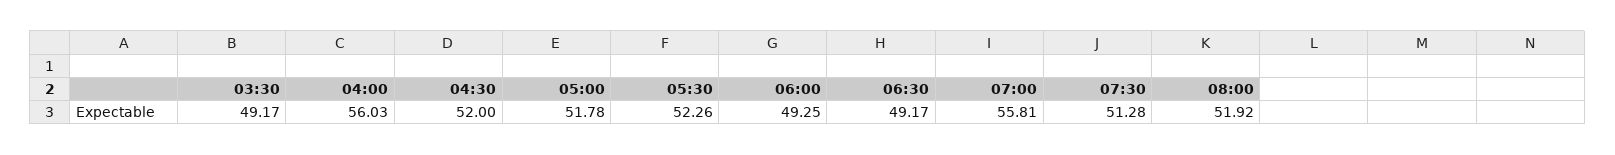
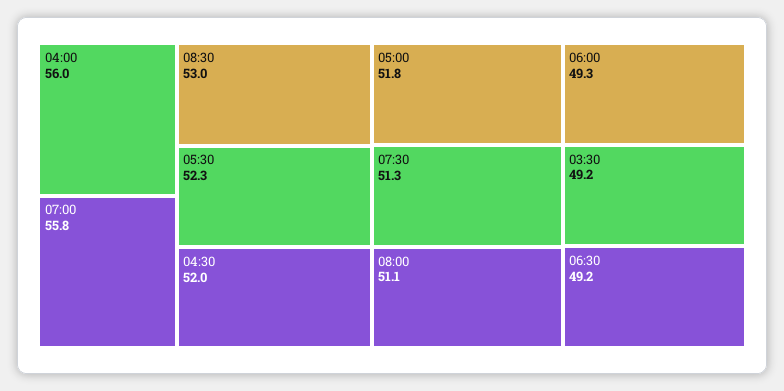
08:00: 51.92 -> 51.1
08:30: none -> 53

